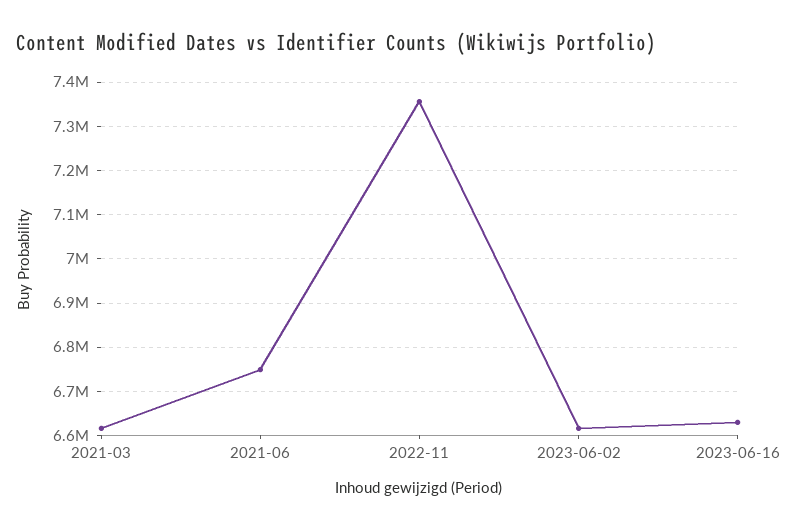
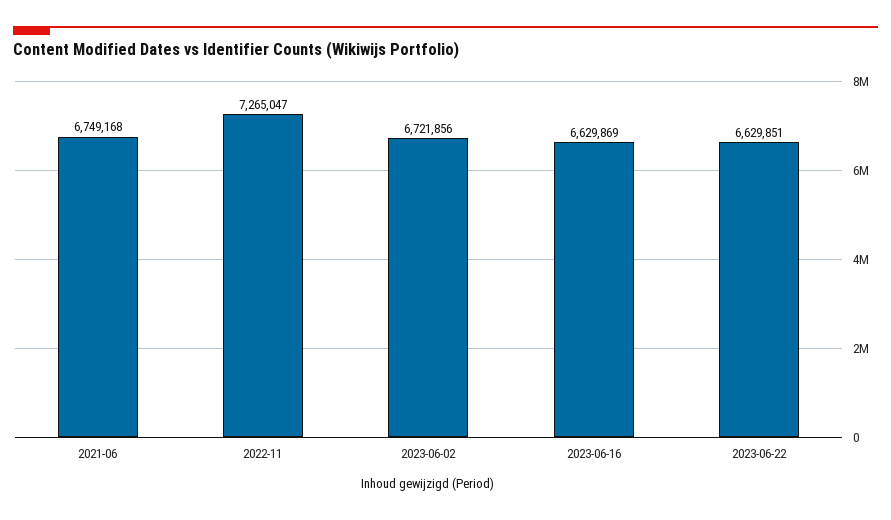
2021-03: 6620000 -> none
2022-11: 7360000 -> 7265047
2023-06-02: 6620000 -> 6721856
2023-06-22: none -> 6629851

